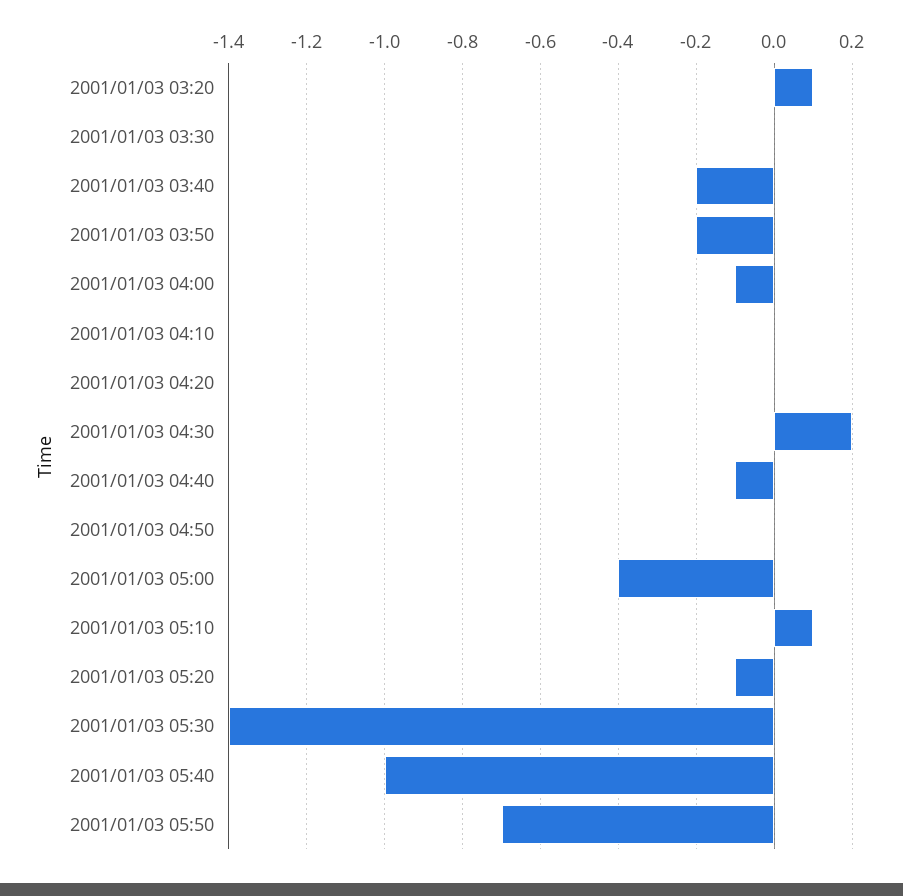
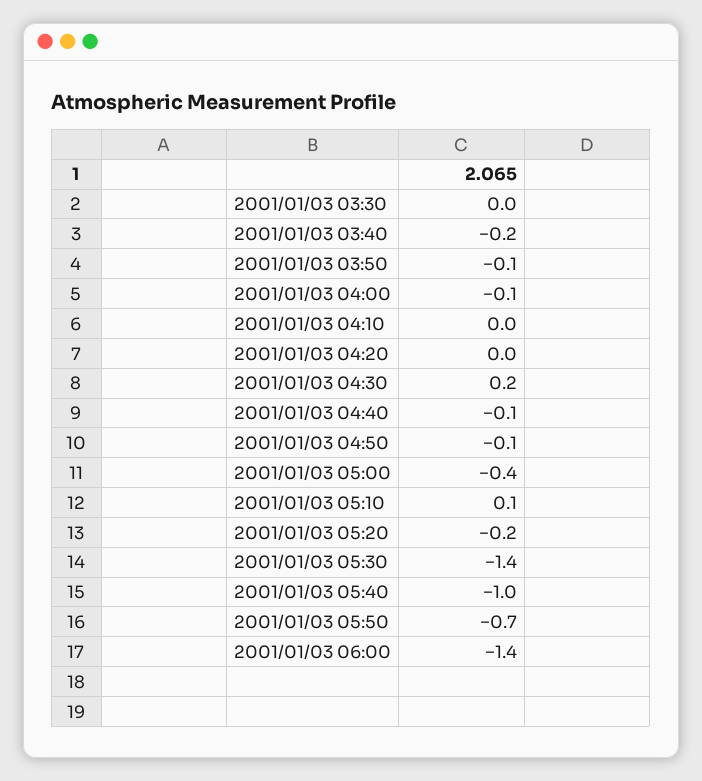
2001/01/03 03:20: 0.1 -> none
2001/01/03 03:50: -0.2 -> -0.1
2001/01/03 04:50: 0 -> -0.1
2001/01/03 05:20: -0.1 -> -0.2
2001/01/03 06:00: none -> -1.4

